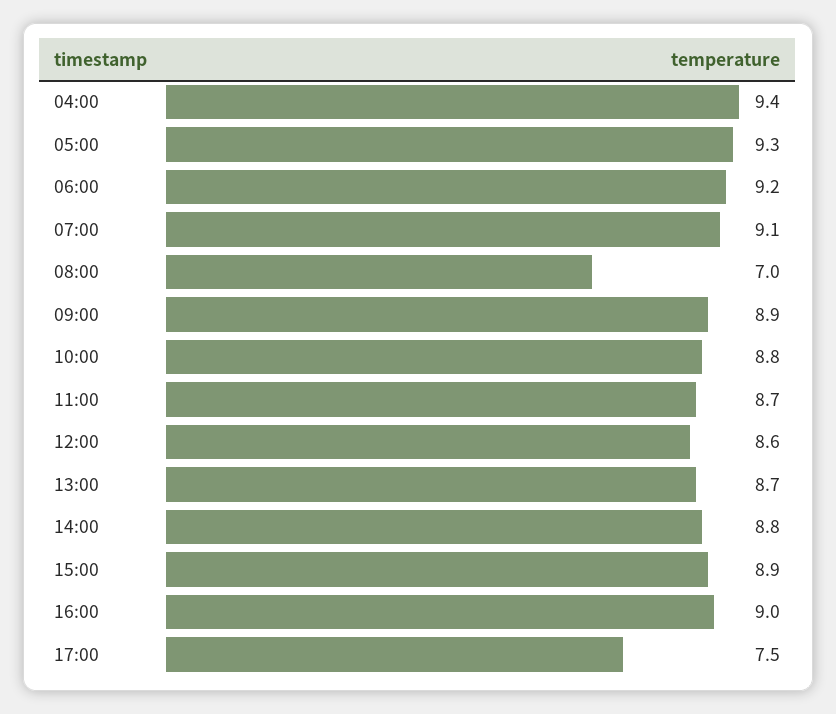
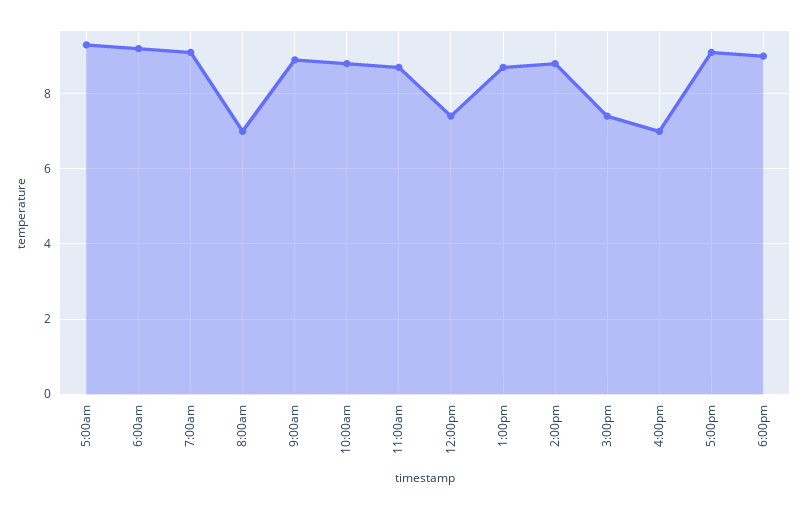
04:00: 9.4 -> none
12:00: 8.6 -> 7.5
15:00: 8.9 -> 7.5
16:00: 9 -> 7
17:00: 7.5 -> 9
6:00pm: none -> 9

